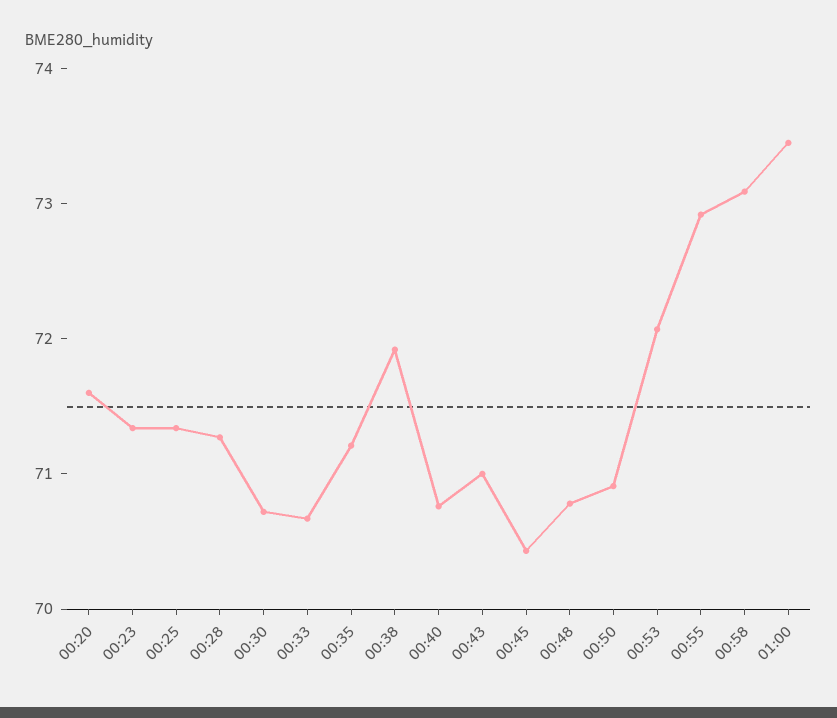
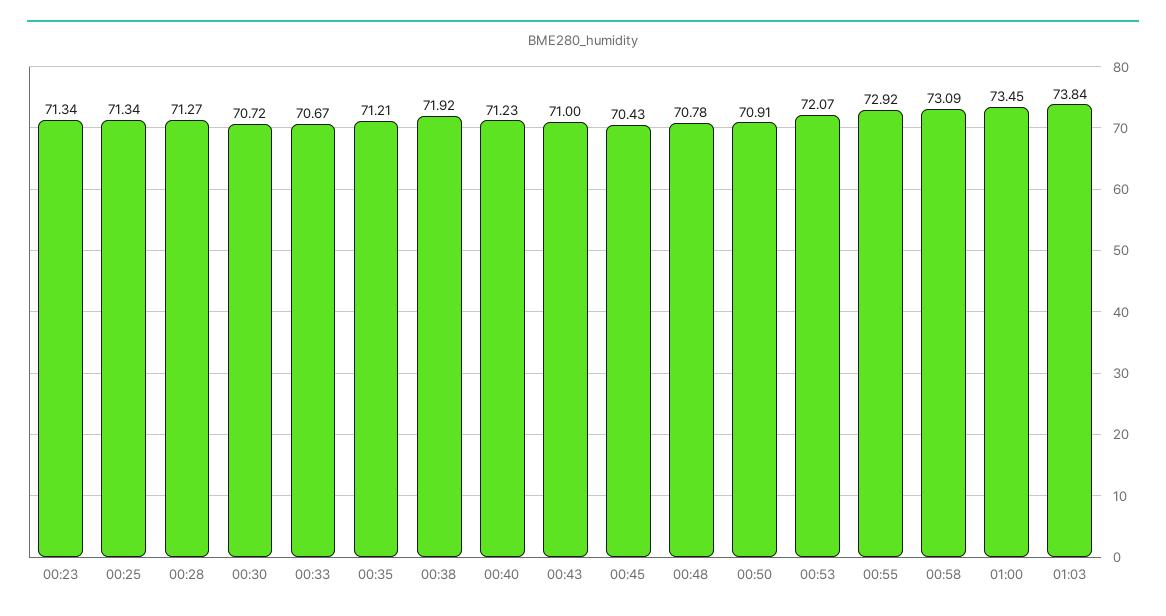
00:20: 71.6 -> none
00:40: 70.8 -> 71.23
01:03: none -> 73.84

